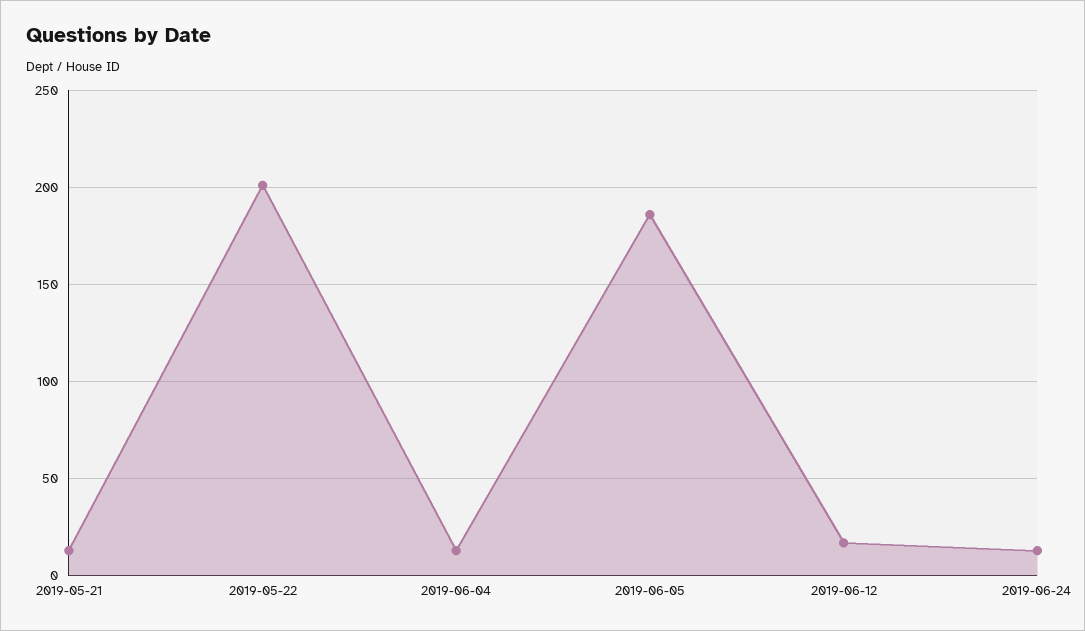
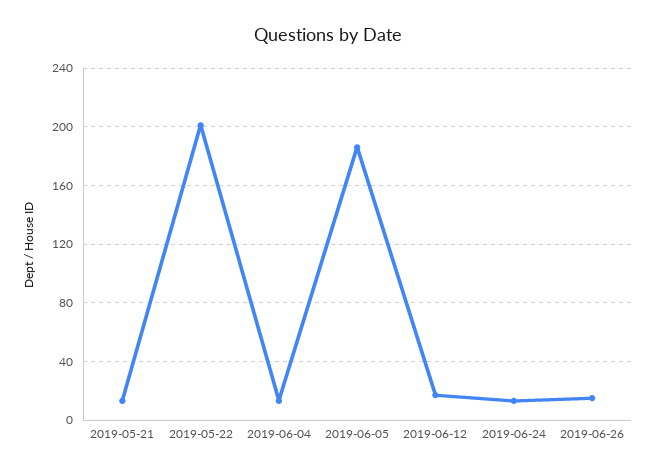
2019-06-26: none -> 15

